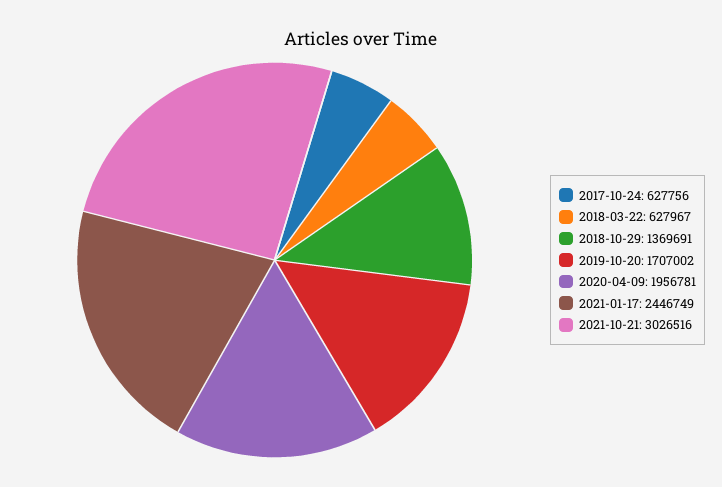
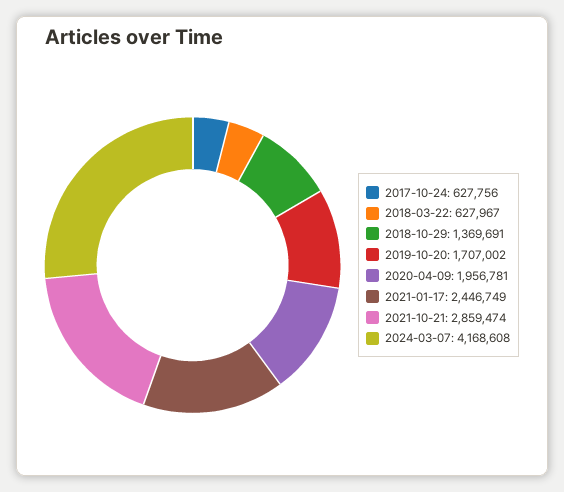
2021-10-21: 3026516 -> 2859474
2024-03-07: none -> 4168608

